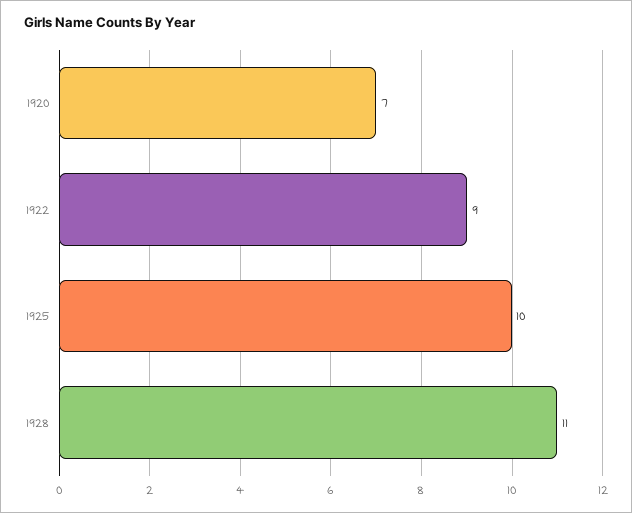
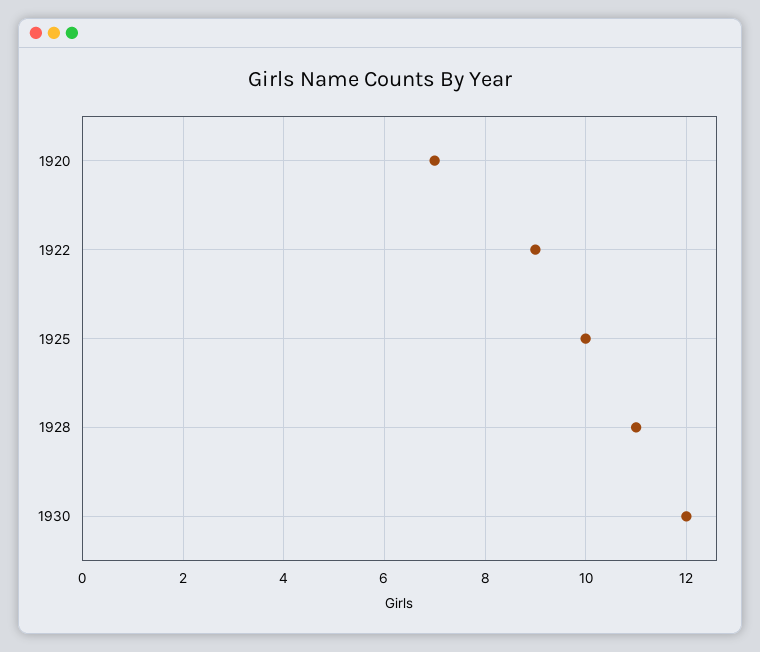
1930: none -> 12

